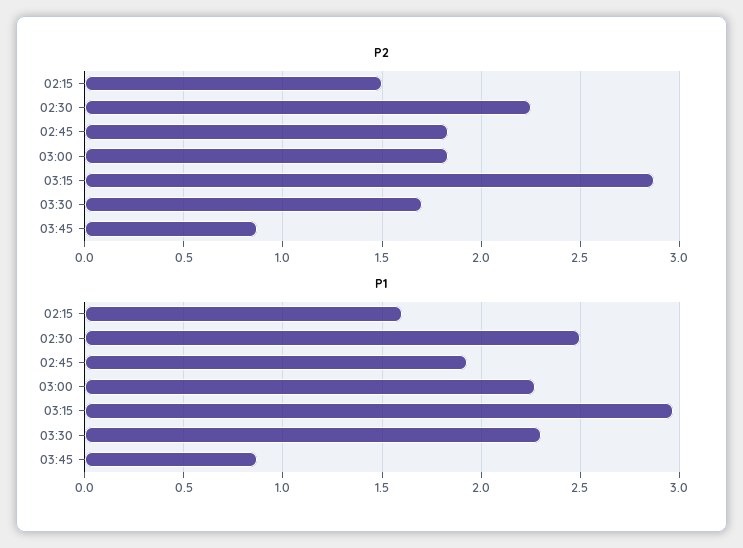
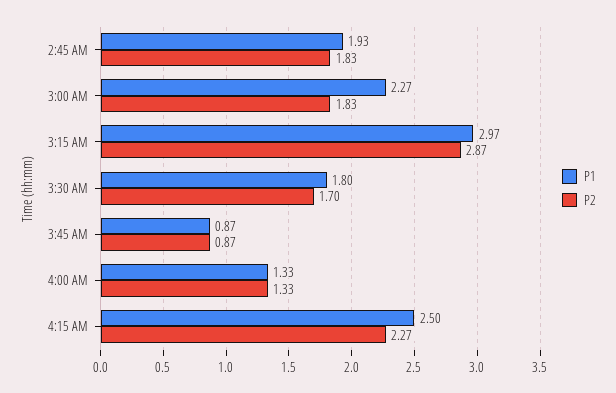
P2, 02:15: 1.5 -> none
P2, 02:30: 2.25 -> none
P1, 02:15: 1.6 -> none
P1, 02:30: 2.5 -> none
P1, 03:30: 2.3 -> 1.8
P1, 4:00 AM: none -> 1.33
P2, 4:00 AM: none -> 1.33
P1, 4:15 AM: none -> 2.5
P2, 4:15 AM: none -> 2.27

